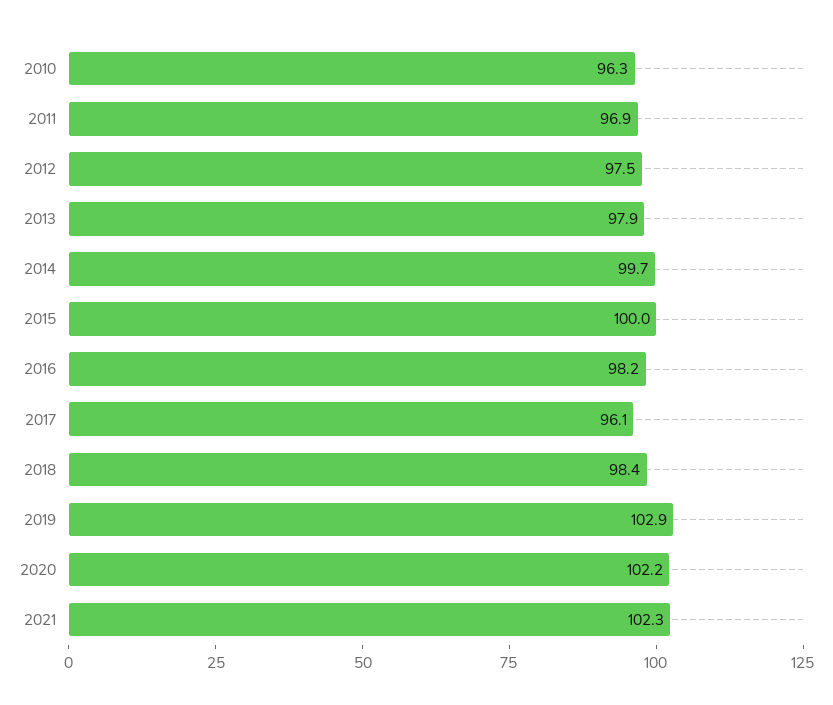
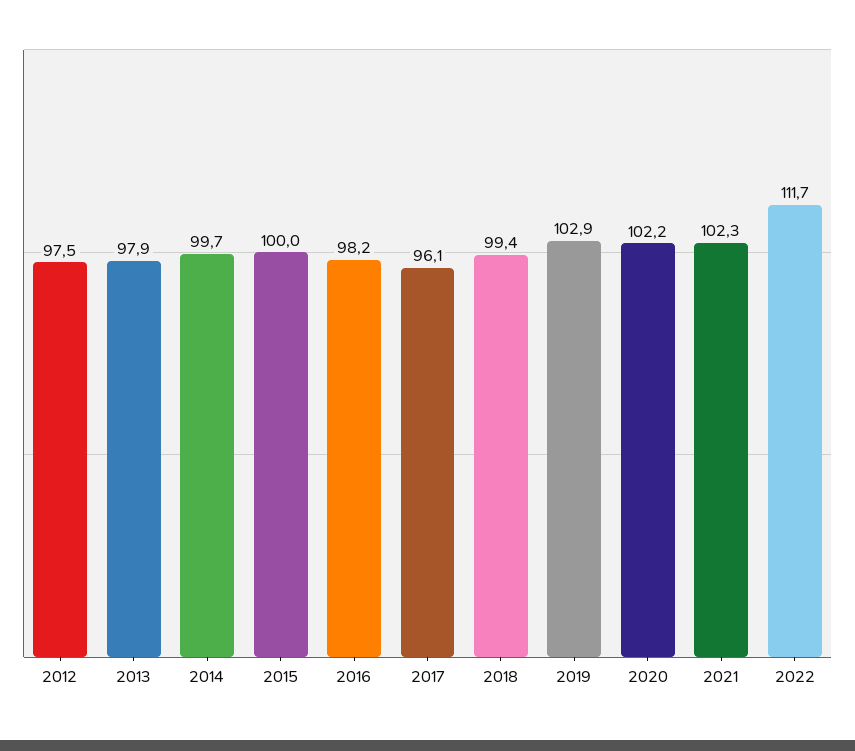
2010: 96.3 -> none
2011: 96.9 -> none
2018: 98.4 -> 99.4
2022: none -> 111.7

